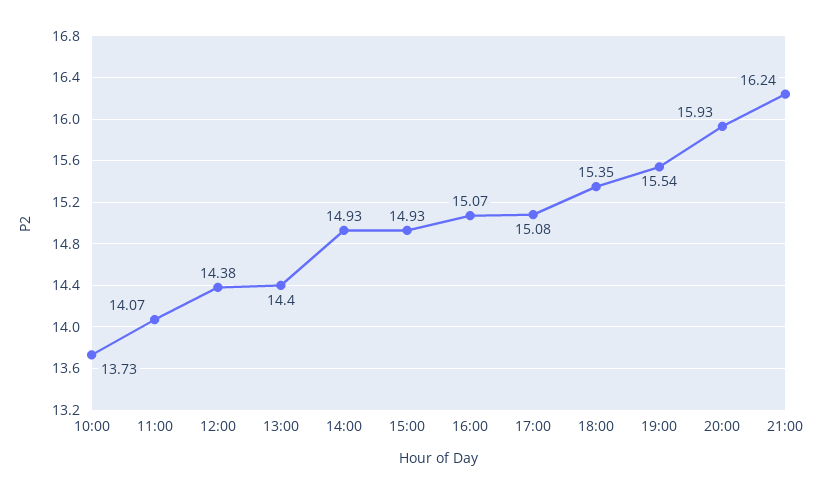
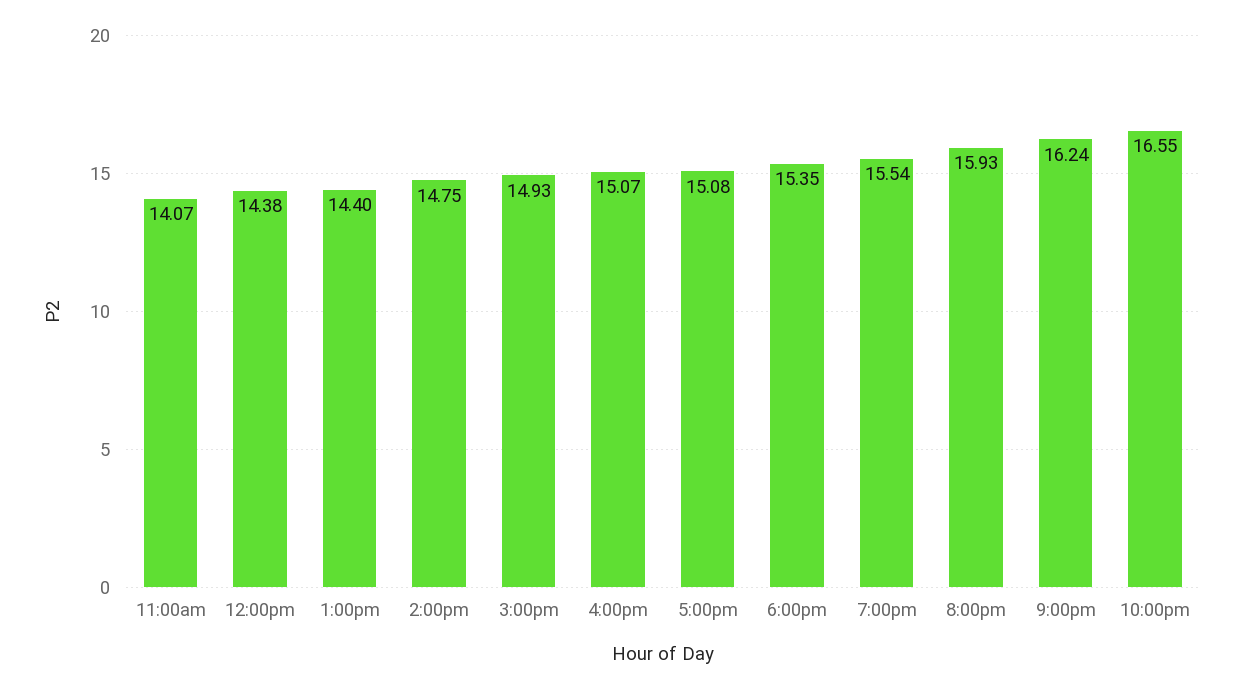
10:00: 13.73 -> none
14:00: 14.93 -> 14.75
10:00pm: none -> 16.55

